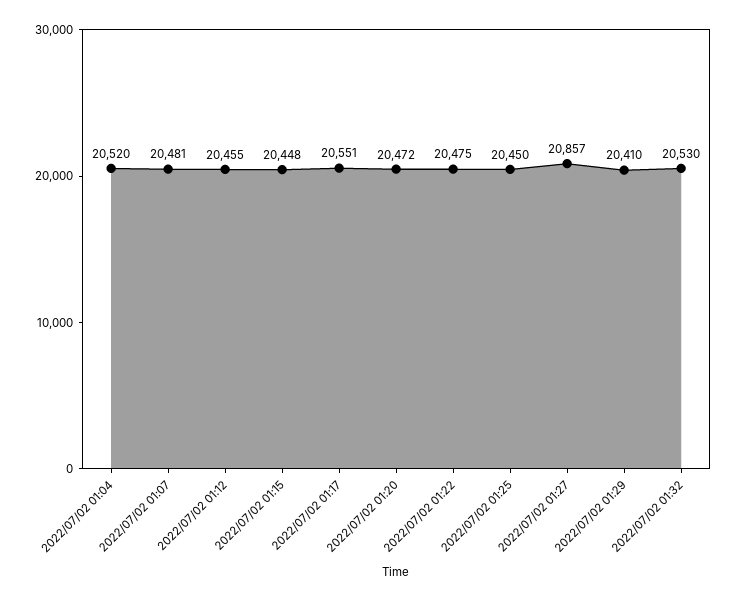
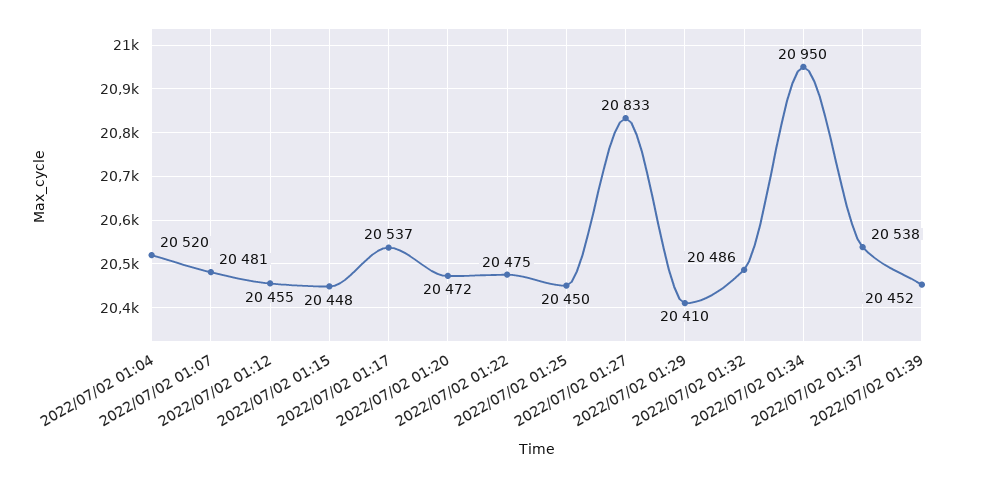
2022/07/02 01:17: 20551 -> 20537
2022/07/02 01:27: 20857 -> 20833
2022/07/02 01:32: 20530 -> 20486
2022/07/02 01:34: none -> 20950
2022/07/02 01:37: none -> 20538
2022/07/02 01:39: none -> 20452

